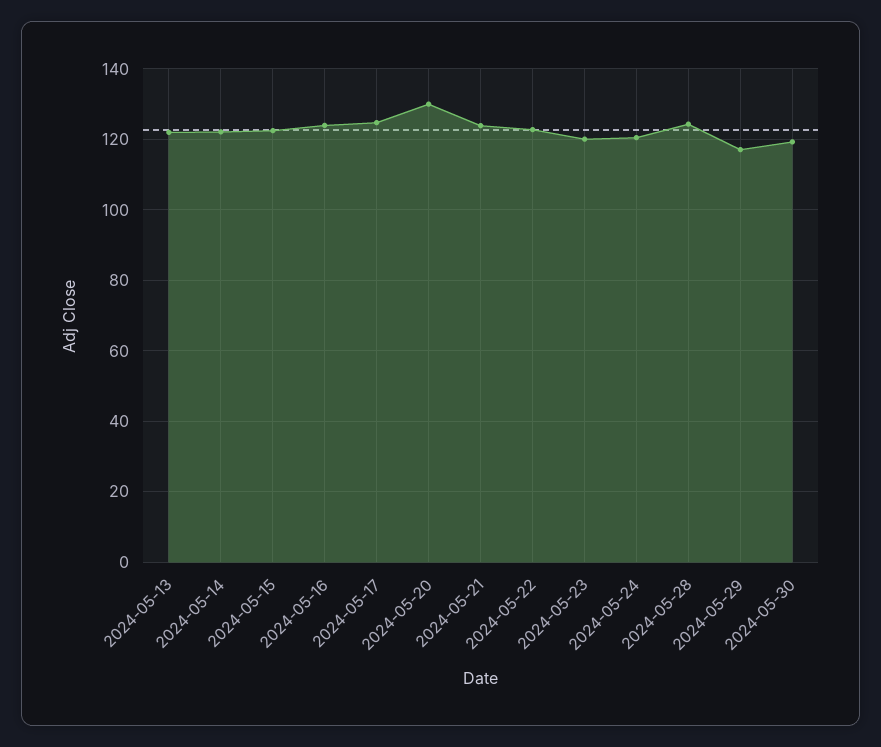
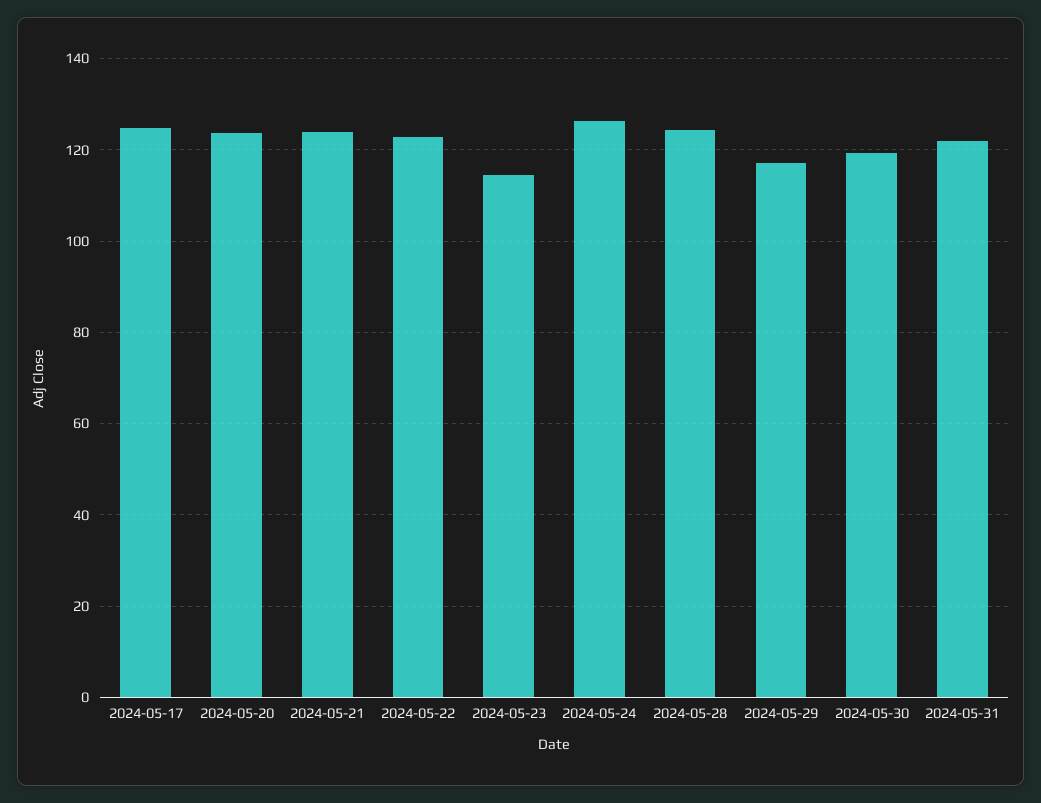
2024-05-13: 122 -> none
2024-05-14: 122 -> none
2024-05-15: 122 -> none
2024-05-16: 124 -> none
2024-05-20: 130 -> 124
2024-05-23: 120 -> 114
2024-05-24: 120 -> 126
2024-05-31: none -> 122

